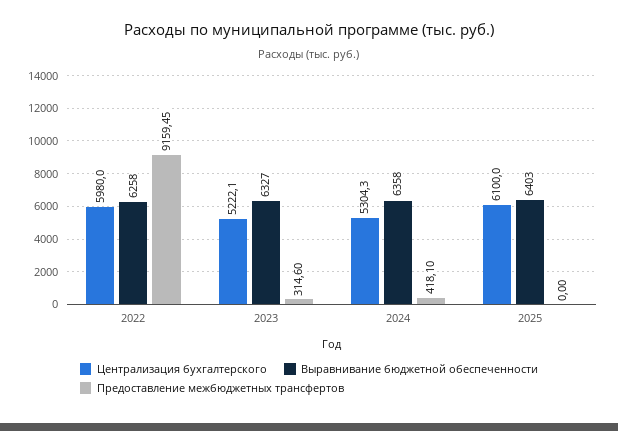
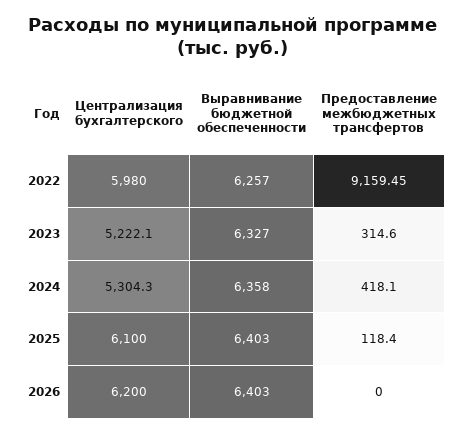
Выравнивание бюджетной обеспеченности, 2022: 6258 -> 6257
Предоставление межбюджетных трансфертов, 2025: 0 -> 118.4
Централизация бухгалтерского, 2026: none -> 6200
Выравнивание бюджетной обеспеченности, 2026: none -> 6403
Предоставление межбюджетных трансфертов, 2026: none -> 0

